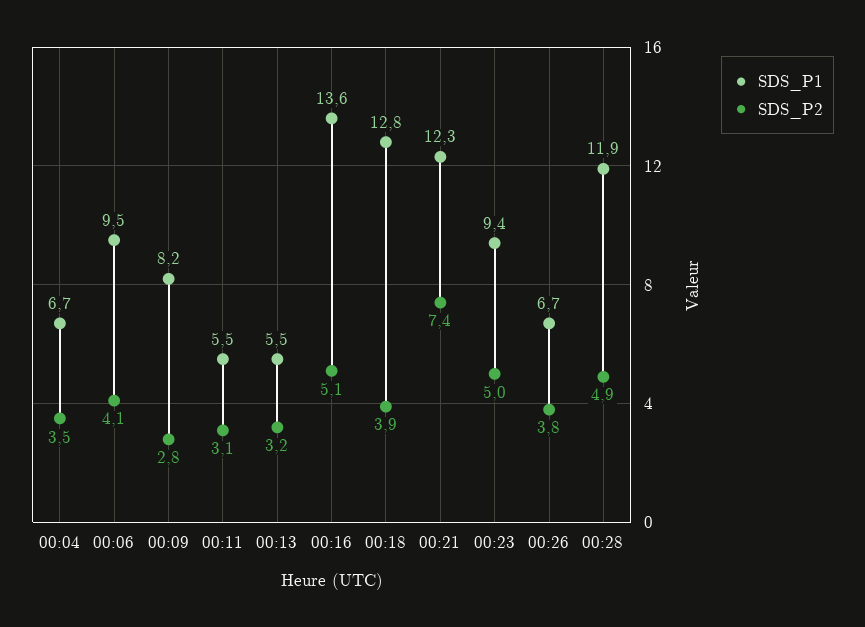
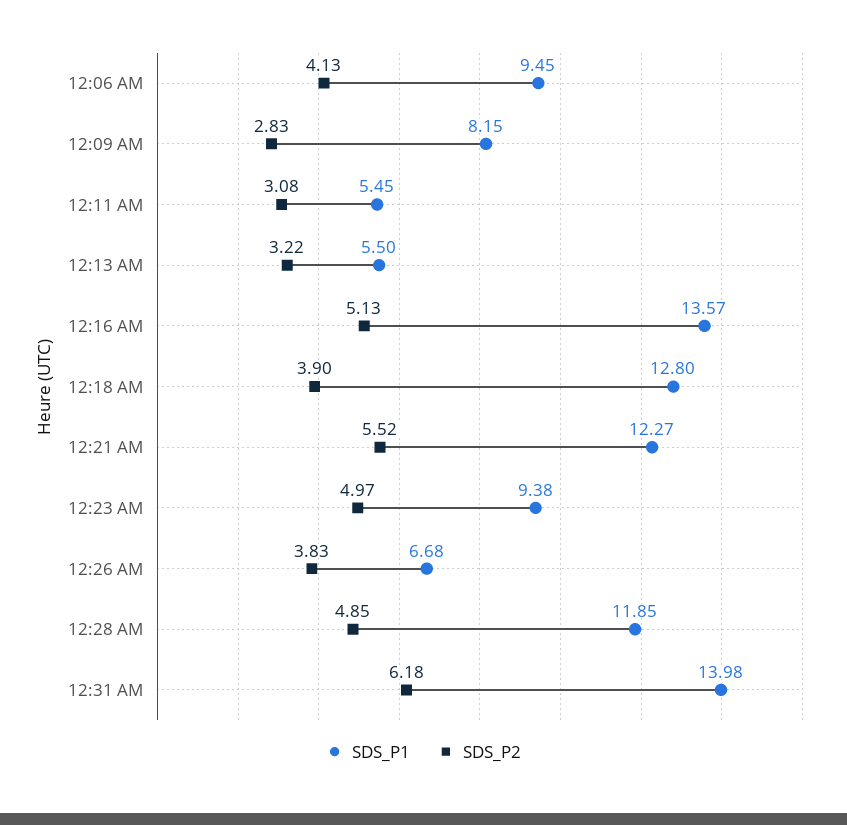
SDS_P1, 00:04: 6.7 -> none
SDS_P2, 00:04: 3.5 -> none
SDS_P2, 00:21: 7.4 -> 5.52
SDS_P1, 12:31 AM: none -> 13.98
SDS_P2, 12:31 AM: none -> 6.18

